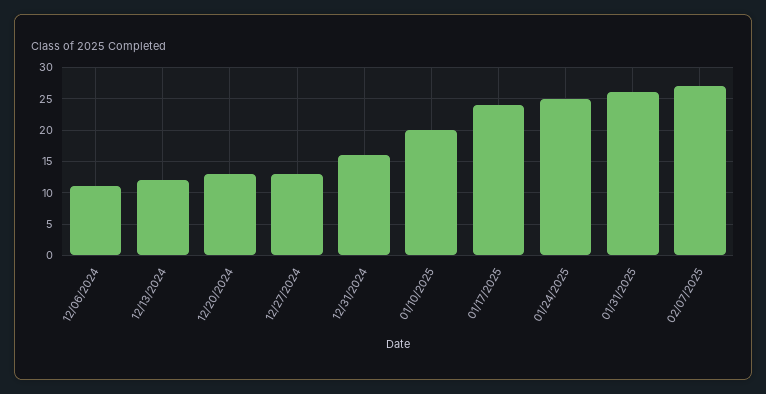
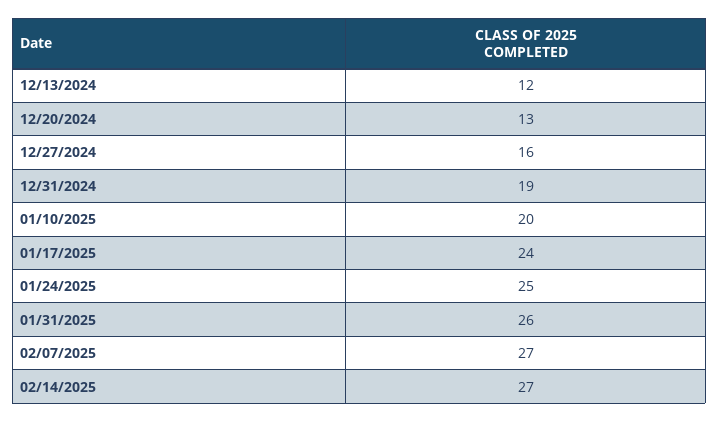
12/06/2024: 11 -> none
12/27/2024: 13 -> 16
12/31/2024: 16 -> 19
02/14/2025: none -> 27

